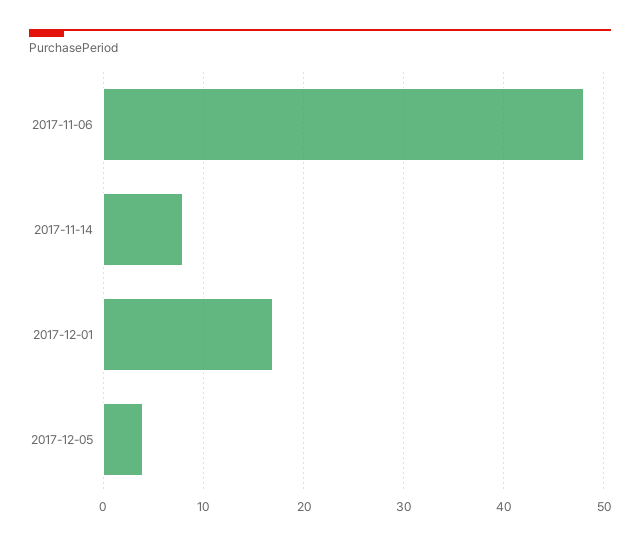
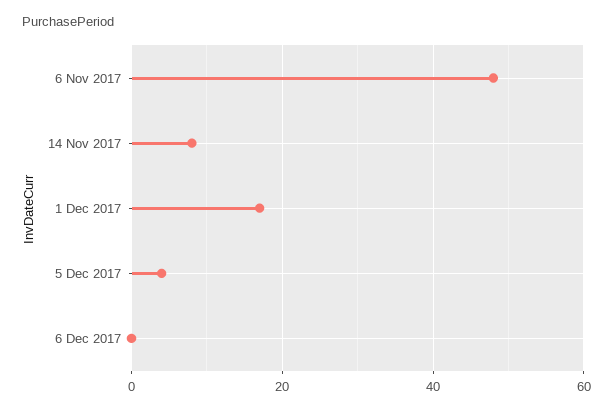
6 Dec 2017: none -> 0

